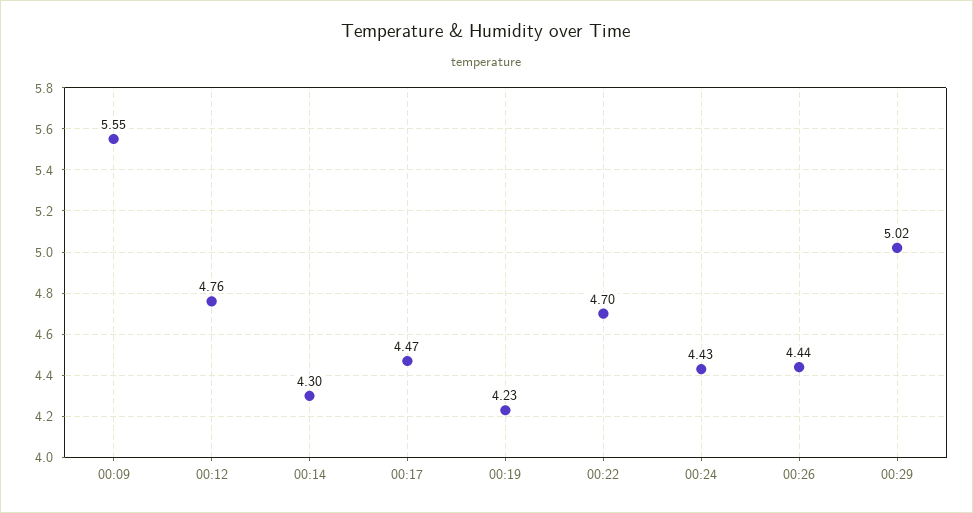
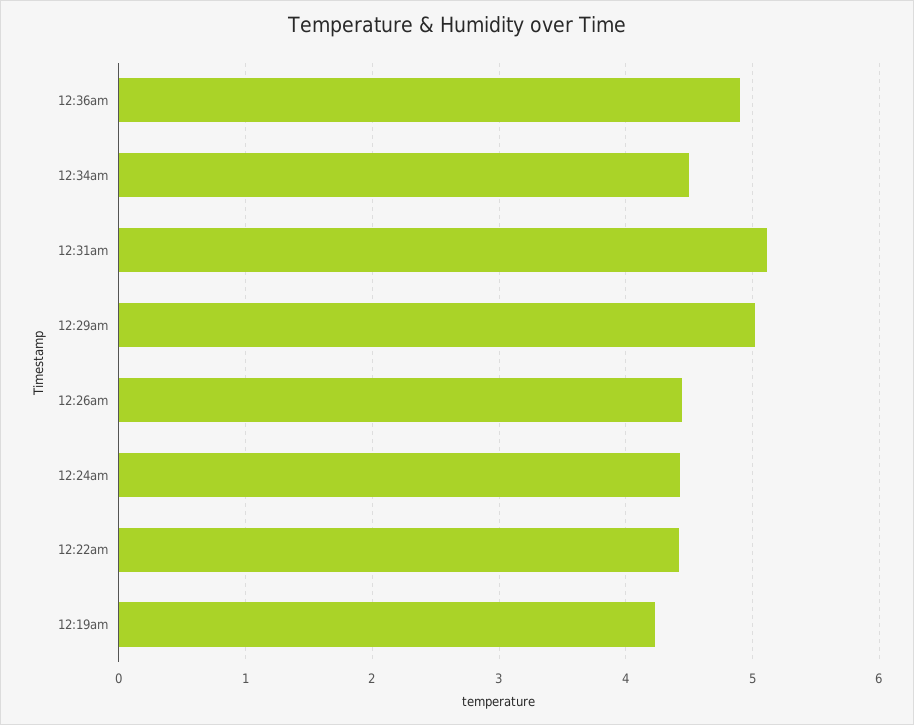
00:09: 5.55 -> none
00:12: 4.76 -> none
00:14: 4.3 -> none
00:17: 4.47 -> none
00:22: 4.7 -> 4.4
12:36am: none -> 4.9
12:34am: none -> 4.5
12:31am: none -> 5.1

